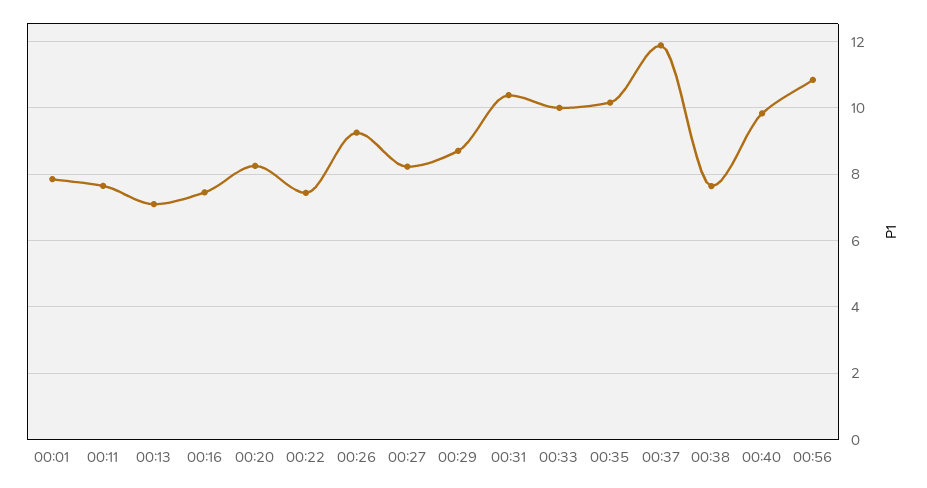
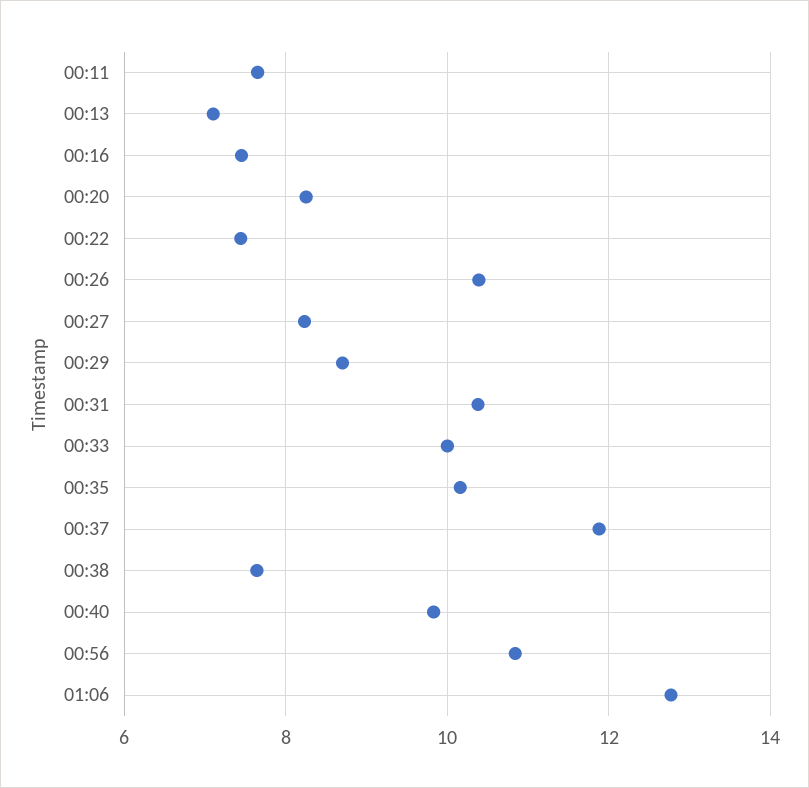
00:01: 7.8 -> none
00:26: 9.2 -> 10.4
01:06: none -> 12.8

